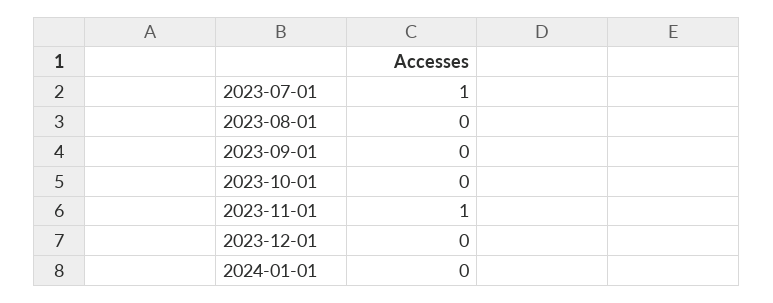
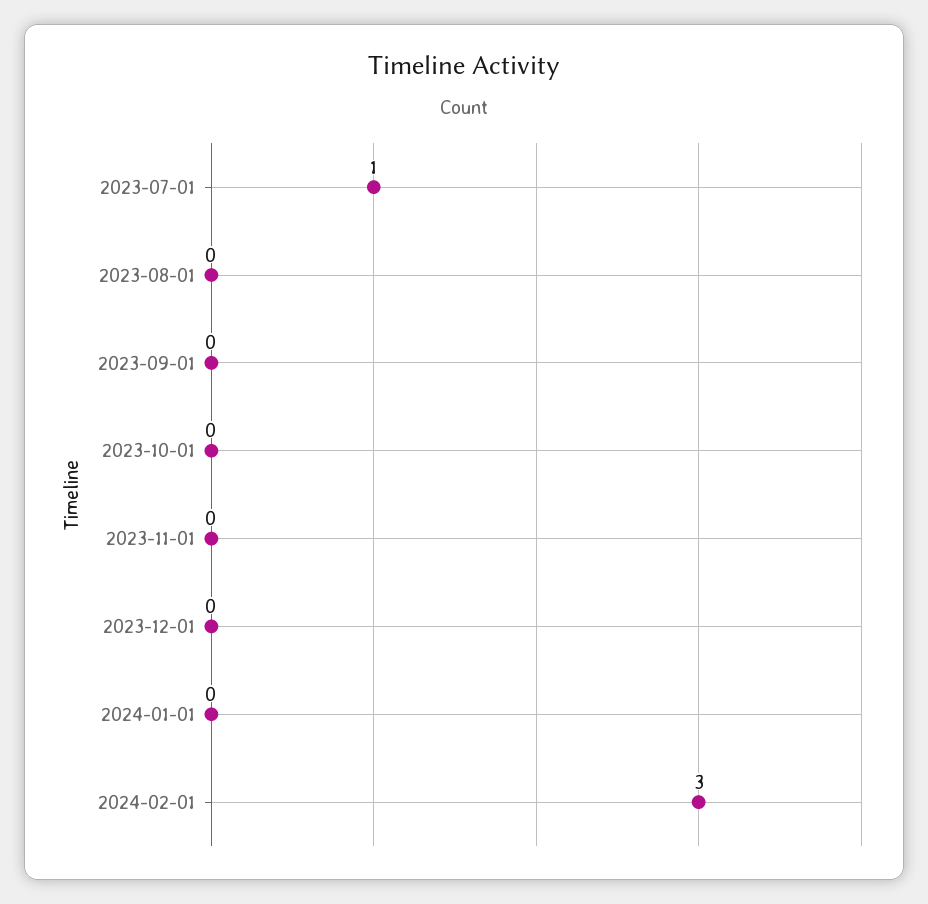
2023-11-01: 1 -> 0
2024-02-01: none -> 3

